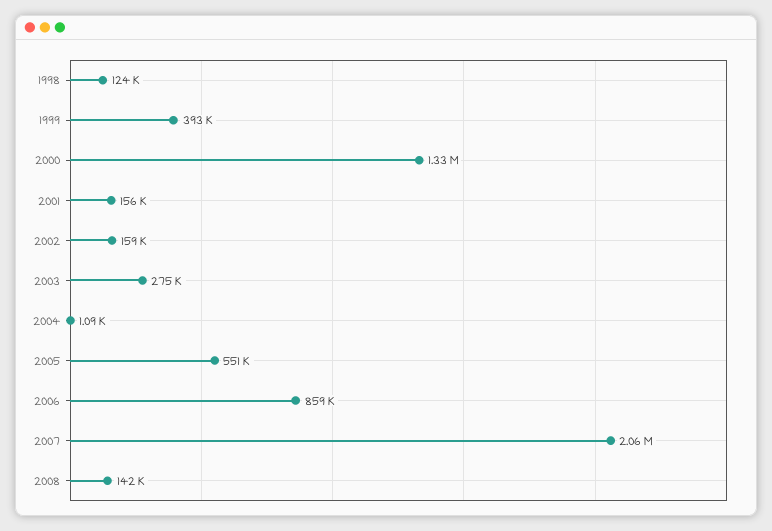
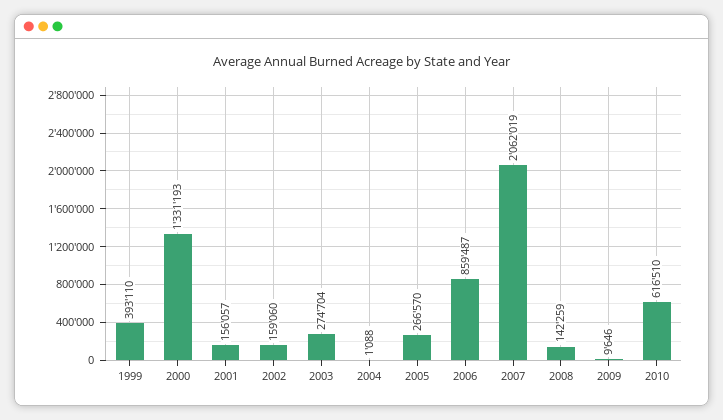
1998: 124000 -> none
2005: 551000 -> 266570
2009: none -> 9646
2010: none -> 616510

